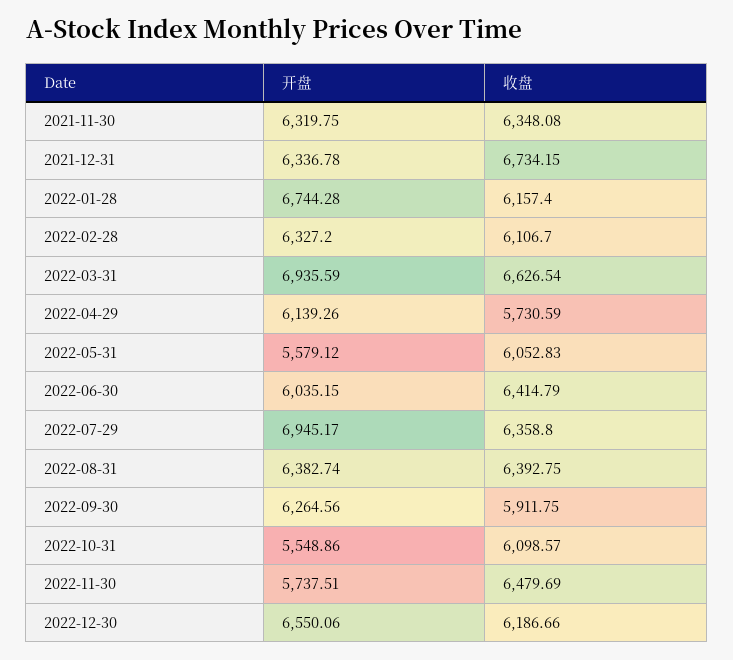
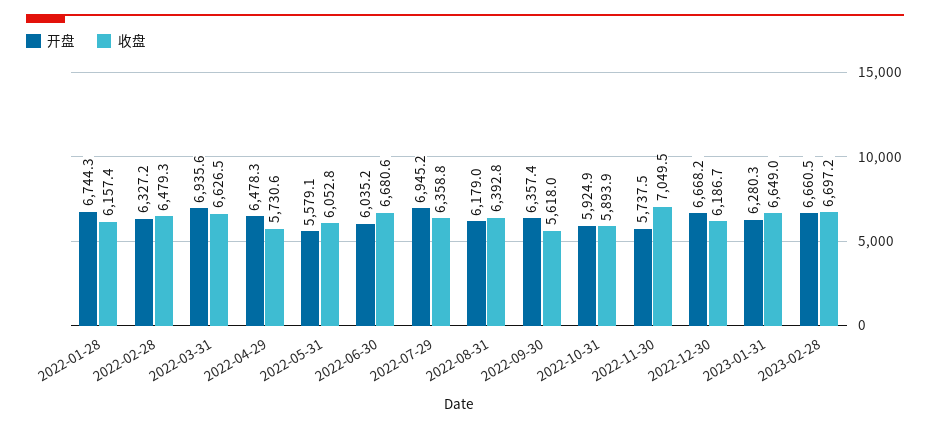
开盘, 2021-11-30: 6319.75 -> none
收盘, 2021-11-30: 6348.08 -> none
开盘, 2021-12-31: 6336.78 -> none
收盘, 2021-12-31: 6734.15 -> none
收盘, 2022-02-28: 6106.7 -> 6479.3
开盘, 2022-04-29: 6139.26 -> 6478.3
收盘, 2022-06-30: 6414.79 -> 6680.6
开盘, 2022-08-31: 6382.74 -> 6179
开盘, 2022-09-30: 6264.56 -> 6357.4
收盘, 2022-09-30: 5911.75 -> 5618
开盘, 2022-10-31: 5548.86 -> 5924.9
收盘, 2022-10-31: 6098.57 -> 5893.9
收盘, 2022-11-30: 6479.69 -> 7049.5
开盘, 2022-12-30: 6550.06 -> 6668.2
开盘, 2023-01-31: none -> 6280.3
收盘, 2023-01-31: none -> 6649
开盘, 2023-02-28: none -> 6660.5
收盘, 2023-02-28: none -> 6697.2

